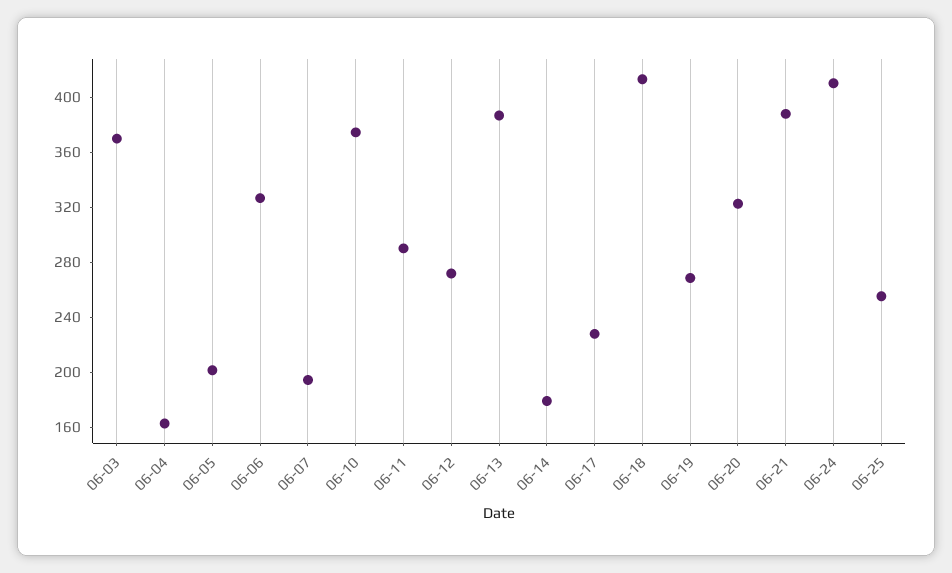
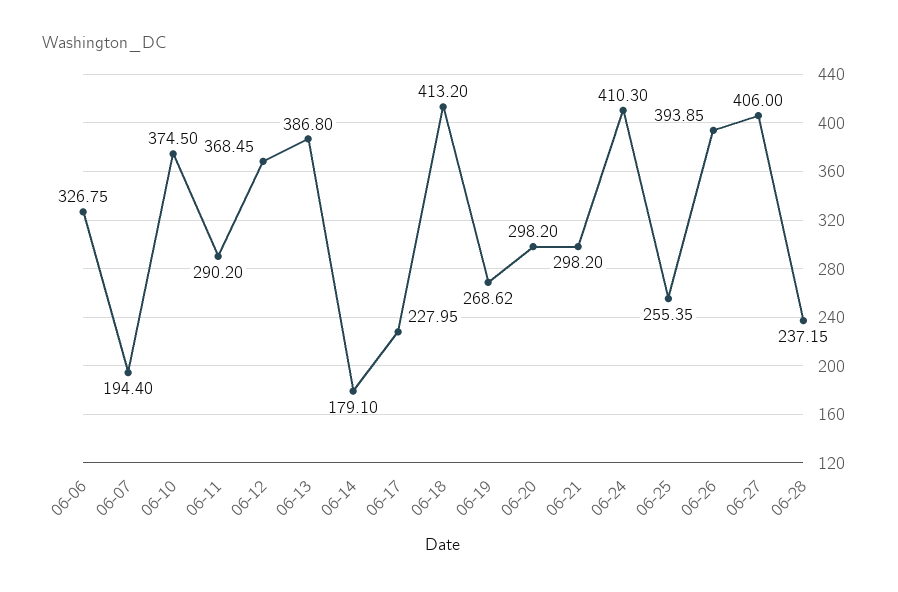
06-03: 370 -> none
06-04: 160 -> none
06-05: 200 -> none
06-12: 270 -> 368.45
06-20: 320 -> 298.2
06-21: 390 -> 298.2
06-26: none -> 393.85
06-27: none -> 406
06-28: none -> 237.15

